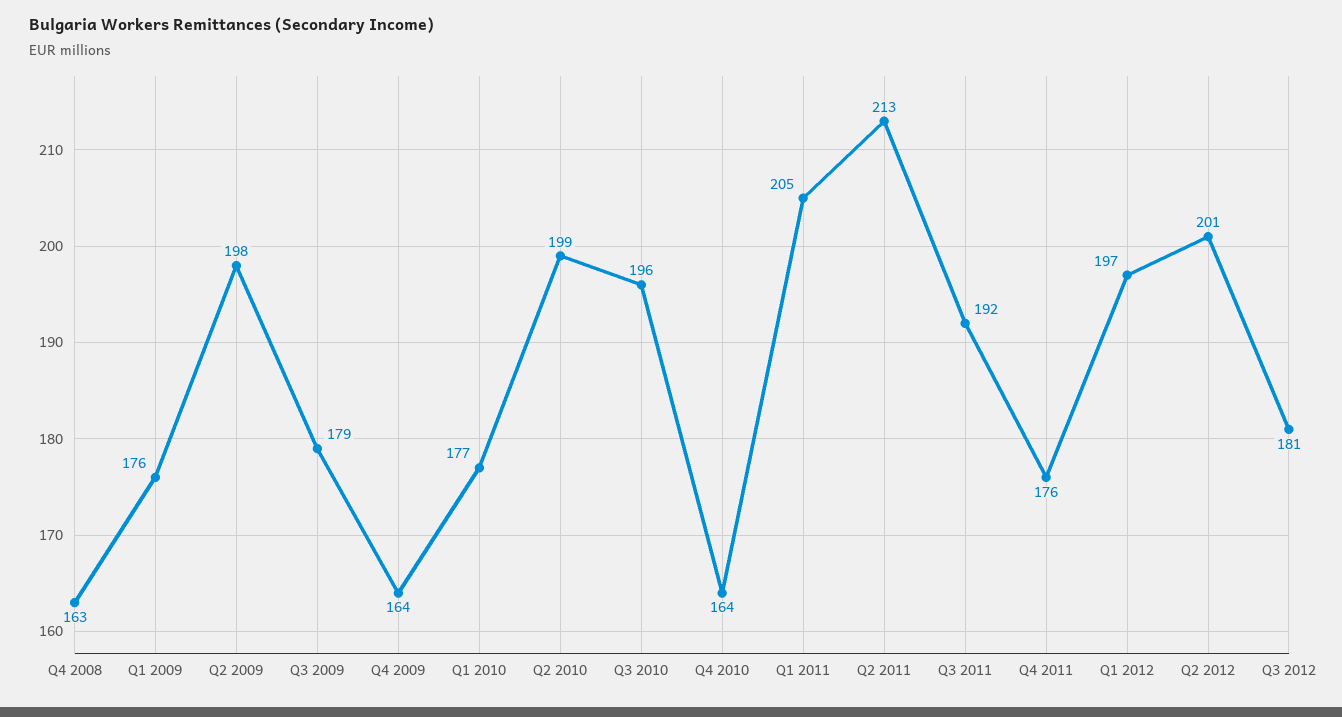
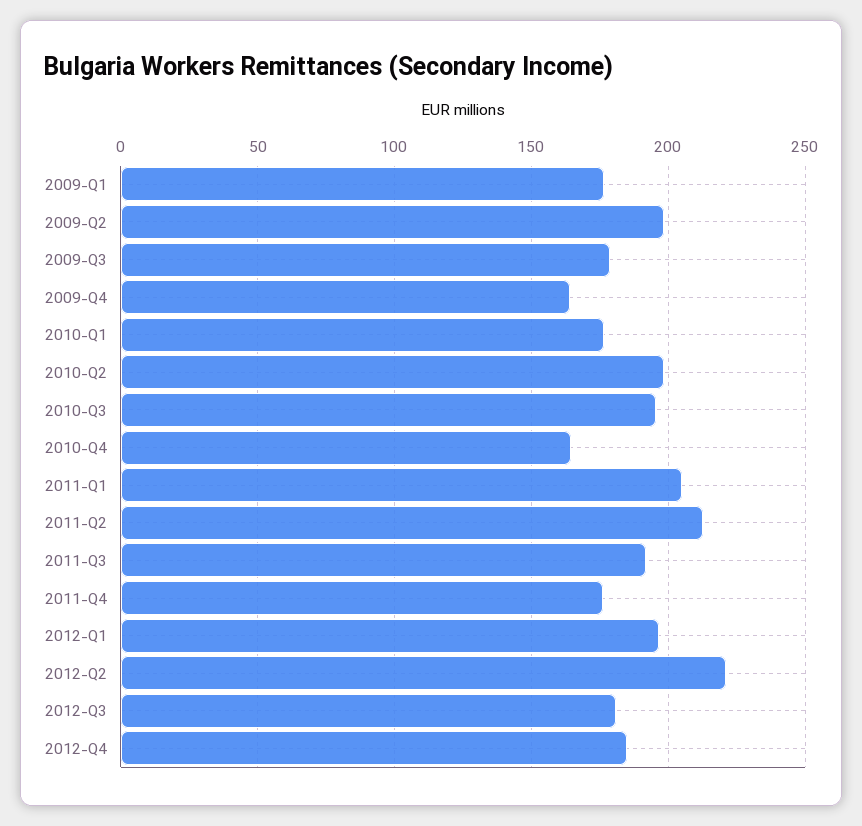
Q4 2008: 163 -> none
Q2 2012: 201 -> 220
2012-Q4: none -> 185

